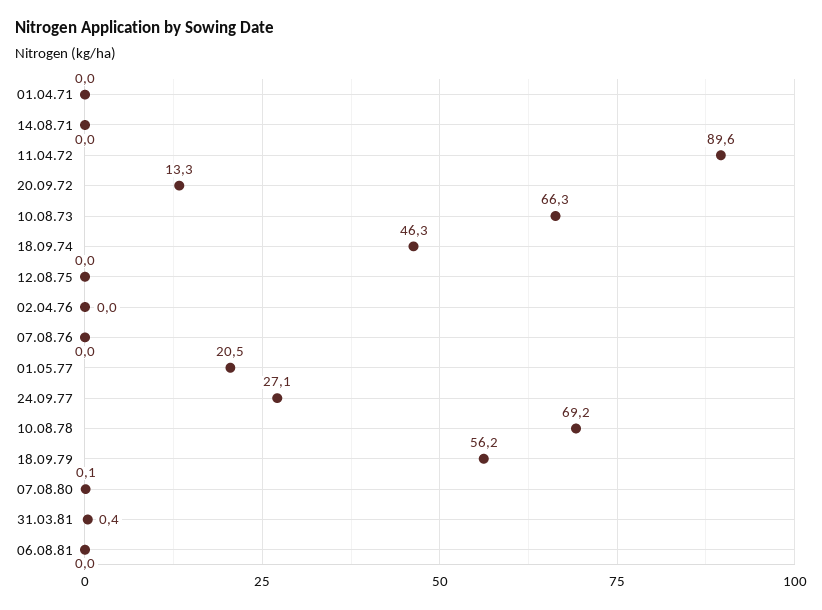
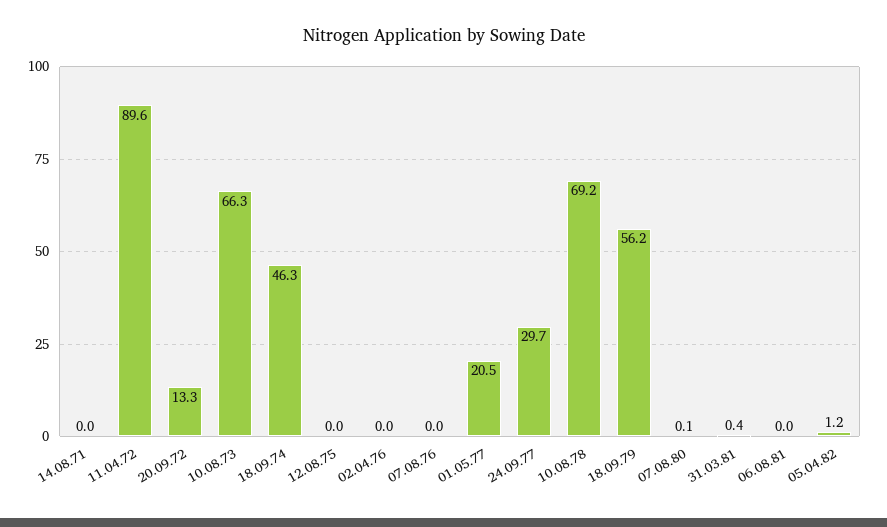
01.04.71: 0 -> none
24.09.77: 27.1 -> 29.7
05.04.82: none -> 1.2

